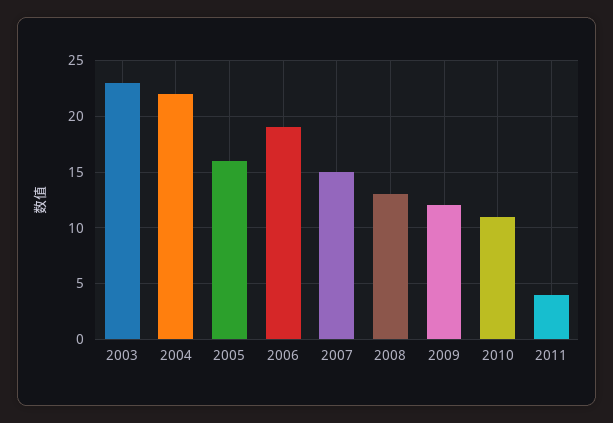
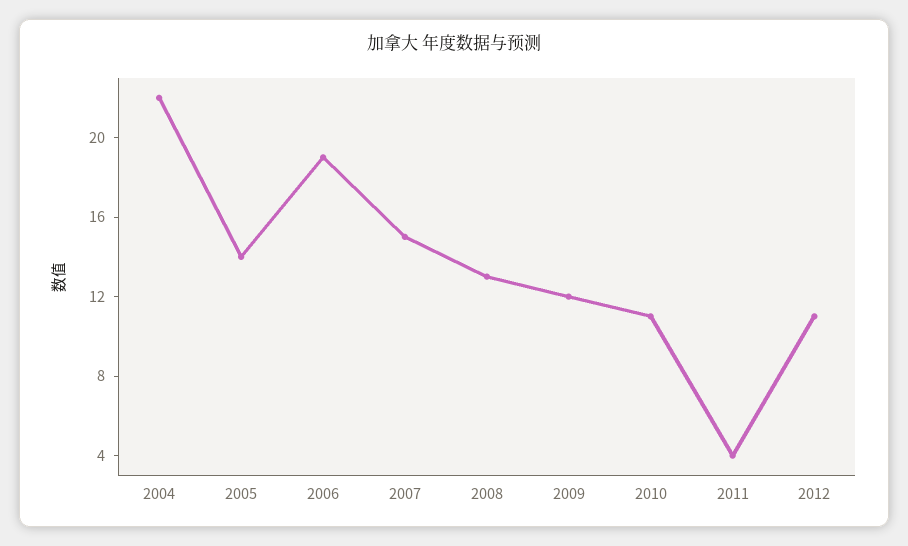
2003: 23 -> none
2005: 16 -> 14
2012: none -> 11

